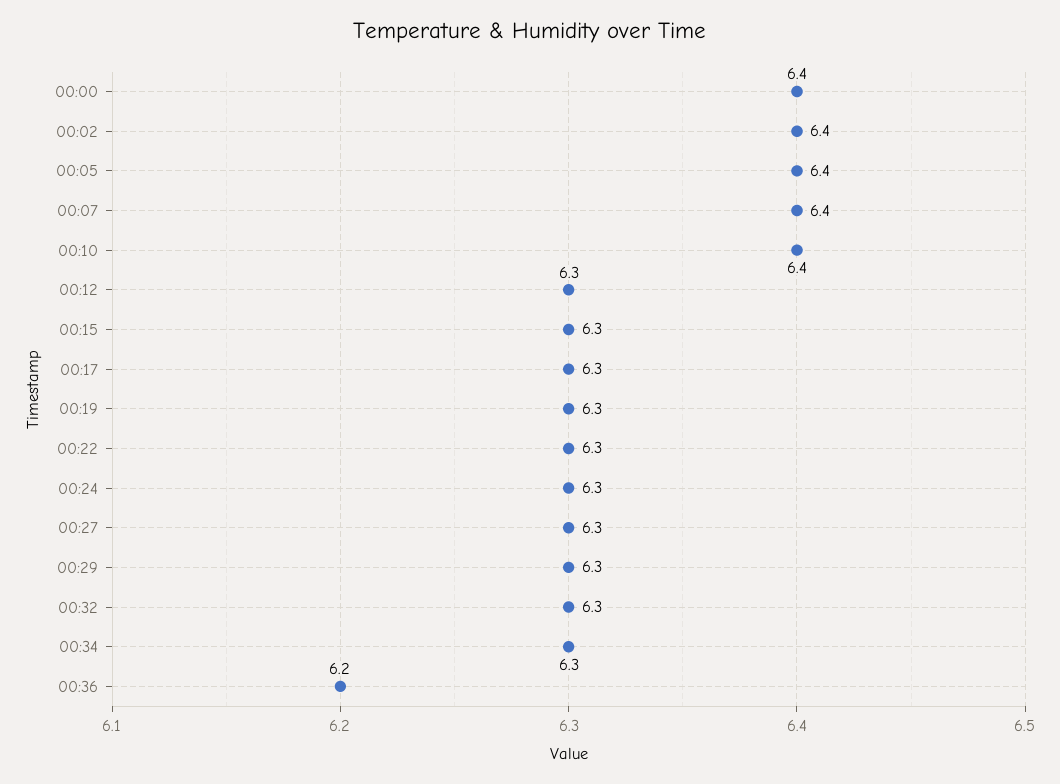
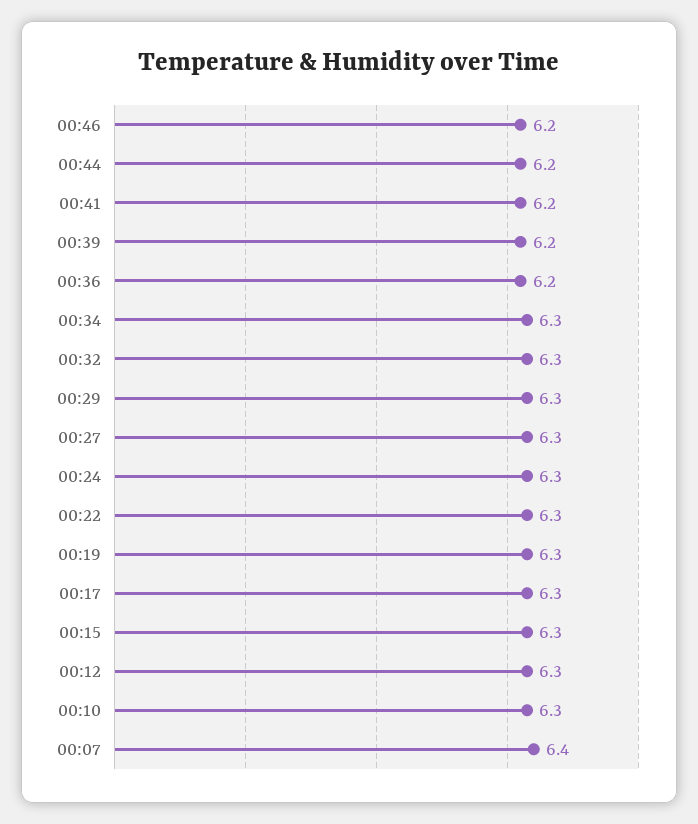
00:00: 6.4 -> none
00:02: 6.4 -> none
00:05: 6.4 -> none
00:10: 6.4 -> 6.3
00:46: none -> 6.2
00:44: none -> 6.2
00:41: none -> 6.2
00:39: none -> 6.2

